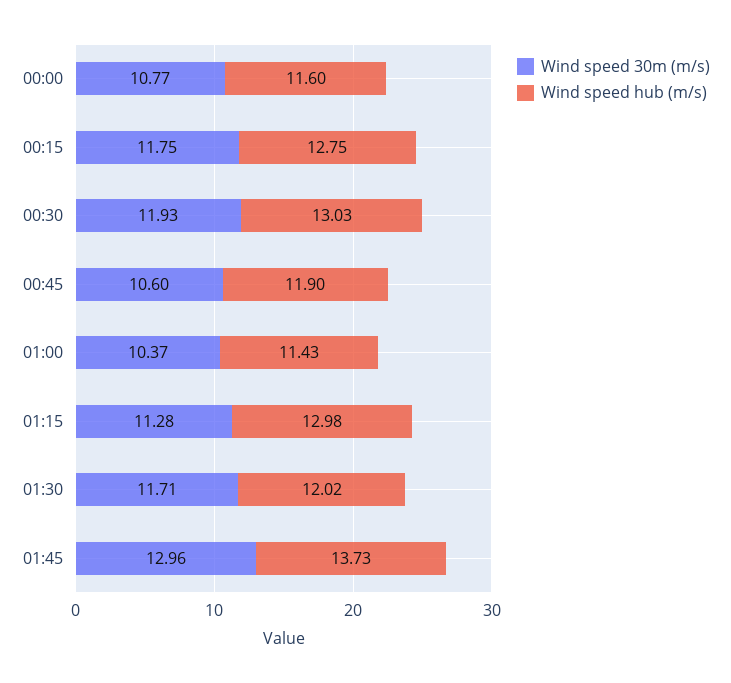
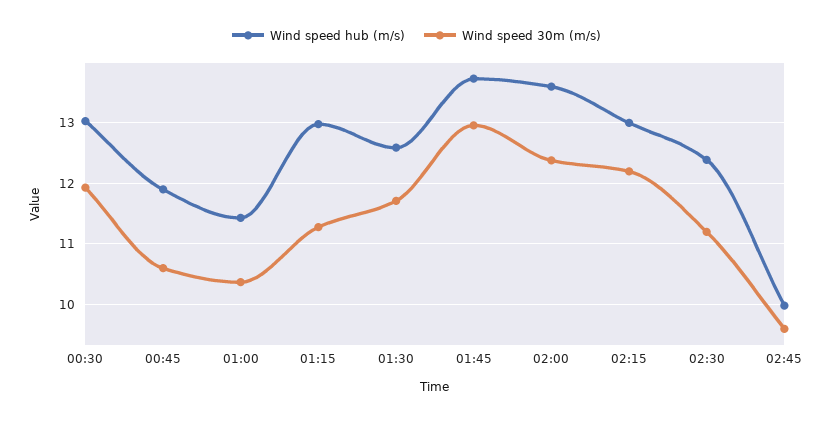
Wind speed 30m (m/s), 00:00: 10.77 -> none
Wind speed hub (m/s), 00:00: 11.6 -> none
Wind speed 30m (m/s), 00:15: 11.75 -> none
Wind speed hub (m/s), 00:15: 12.75 -> none
Wind speed hub (m/s), 01:30: 12.02 -> 12.6
Wind speed hub (m/s), 02:00: none -> 13.6
Wind speed 30m (m/s), 02:00: none -> 12.4
Wind speed hub (m/s), 02:15: none -> 13
Wind speed 30m (m/s), 02:15: none -> 12.2
Wind speed hub (m/s), 02:30: none -> 12.4
Wind speed 30m (m/s), 02:30: none -> 11.2
Wind speed hub (m/s), 02:45: none -> 10
Wind speed 30m (m/s), 02:45: none -> 9.6

